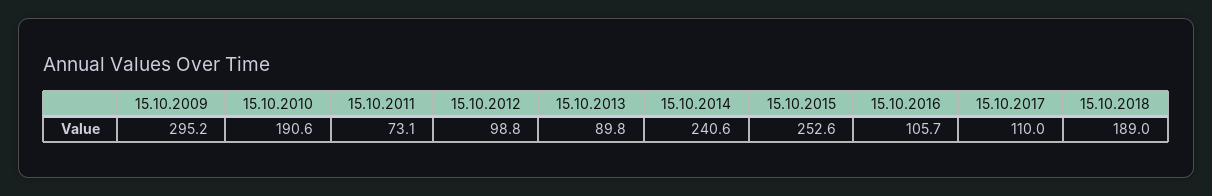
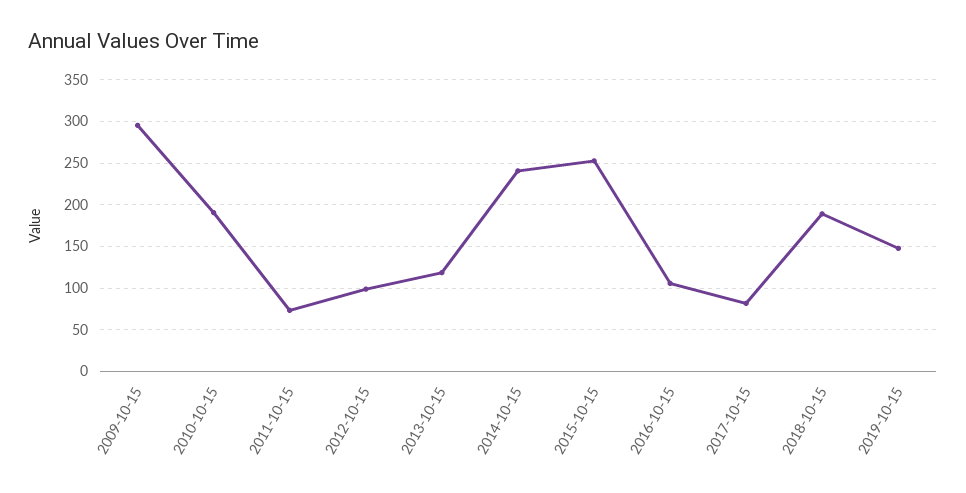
15.10.2013: 89.8 -> 120
15.10.2017: 110 -> 80
2019-10-15: none -> 150

